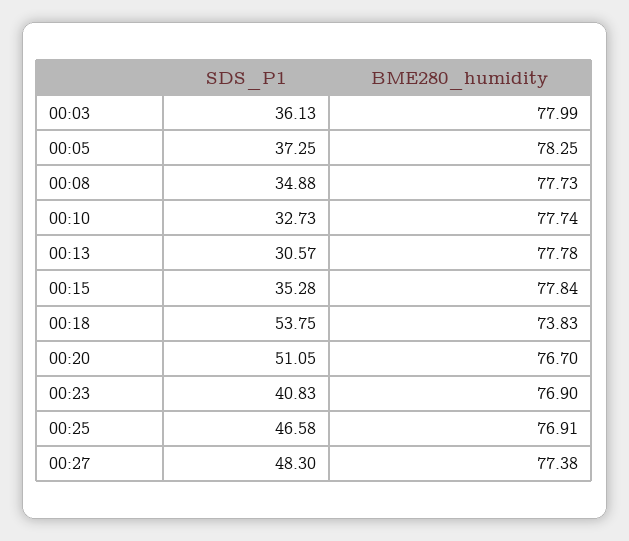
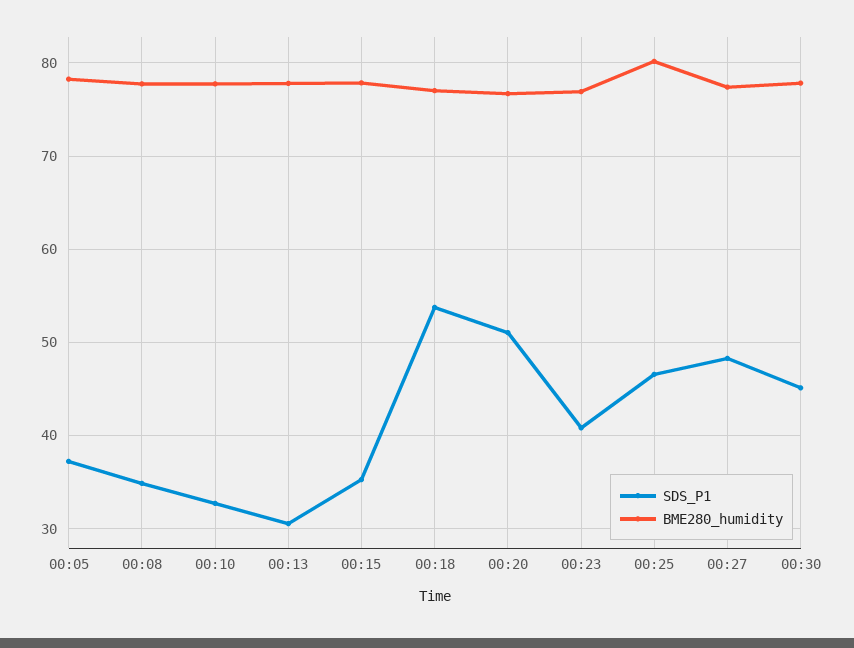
SDS_P1, 00:03: 36.13 -> none
BME280_humidity, 00:03: 77.99 -> none
BME280_humidity, 00:18: 73.83 -> 77
BME280_humidity, 00:25: 76.91 -> 80
SDS_P1, 00:30: none -> 45
BME280_humidity, 00:30: none -> 78

